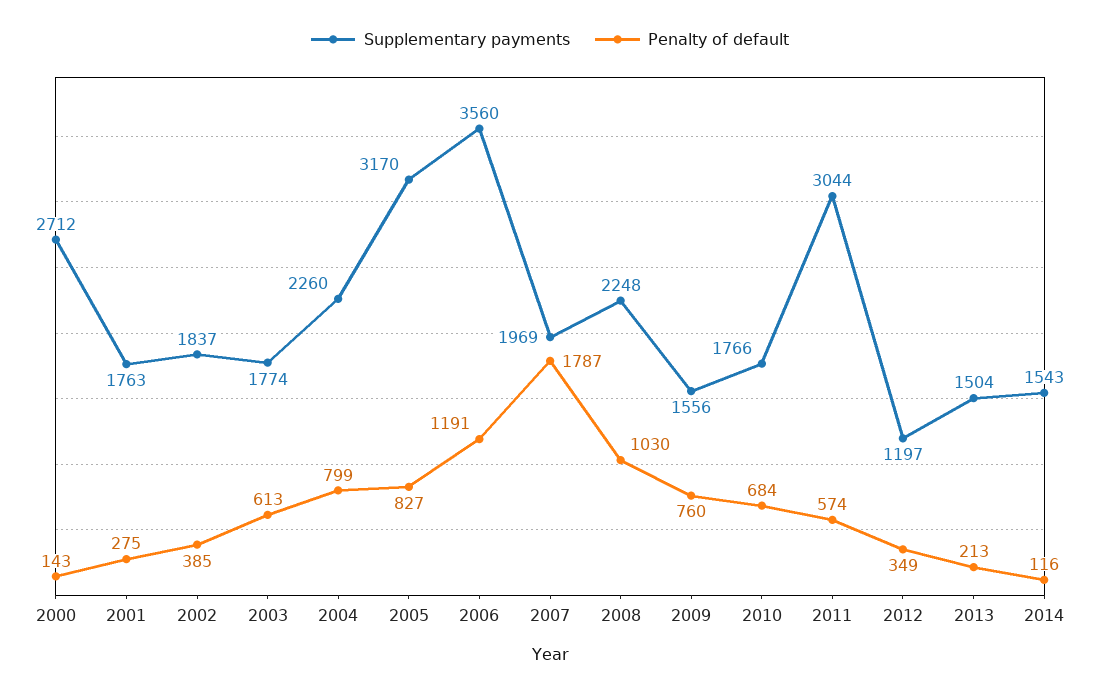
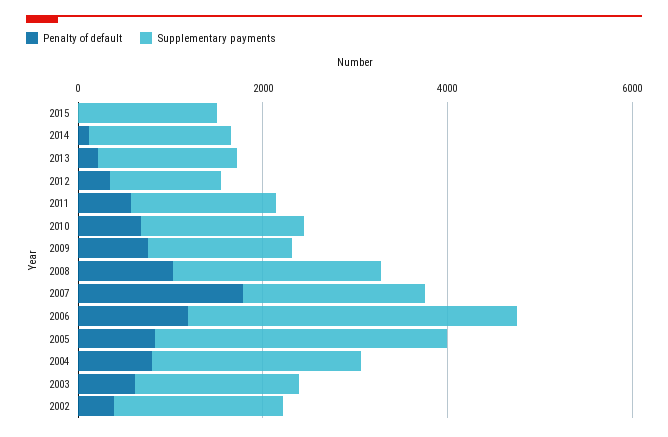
Supplementary payments, 2000: 2712 -> none
Penalty of default, 2000: 143 -> none
Supplementary payments, 2001: 1763 -> none
Penalty of default, 2001: 275 -> none
Supplementary payments, 2011: 3044 -> 1500
Penalty of default, 2015: none -> 0
Supplementary payments, 2015: none -> 1500

